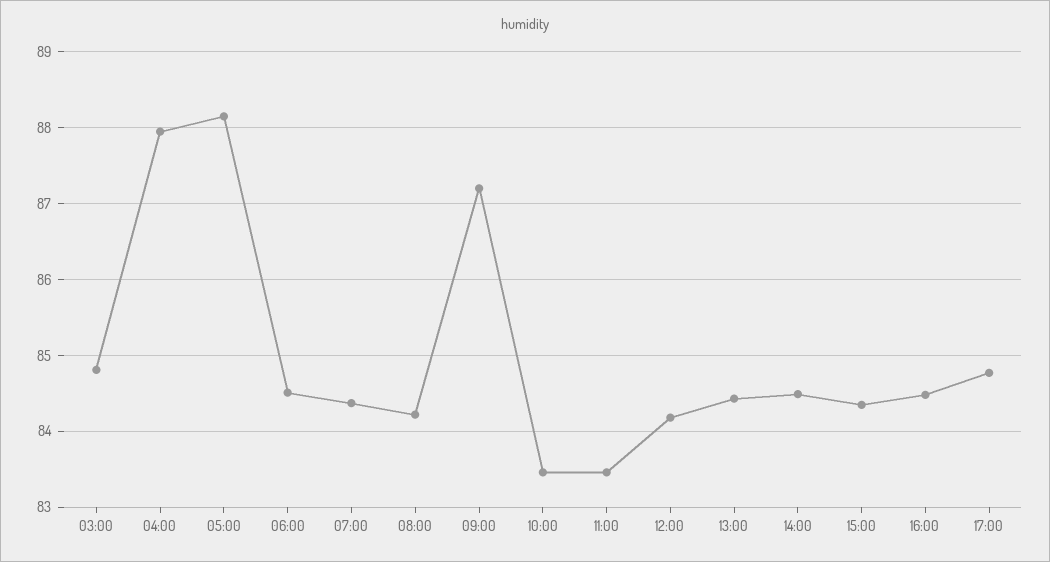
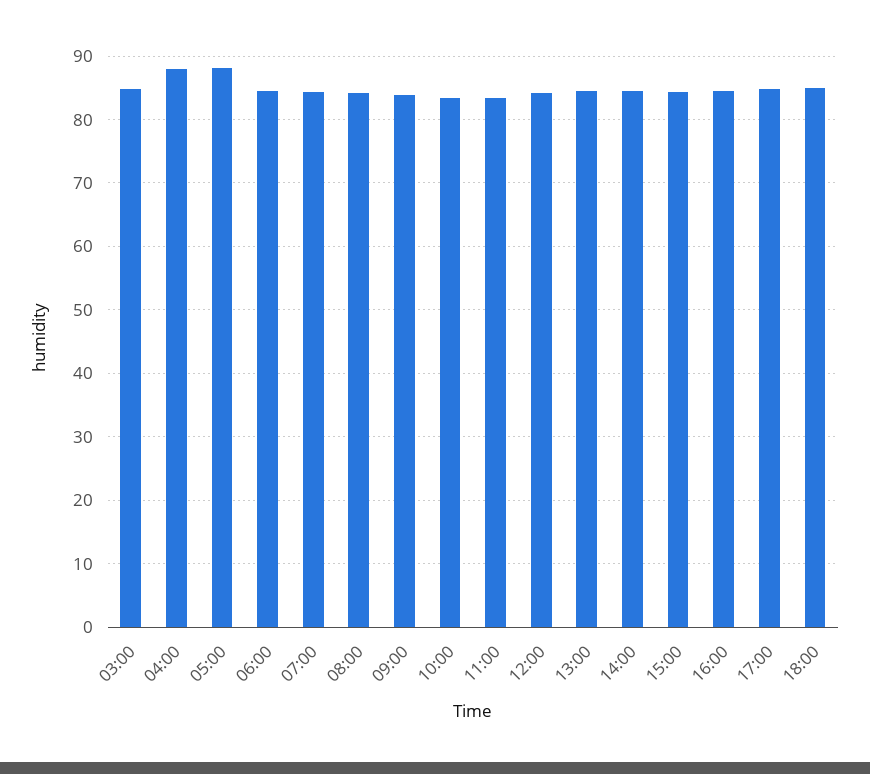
09:00: 87.2 -> 84
18:00: none -> 85

